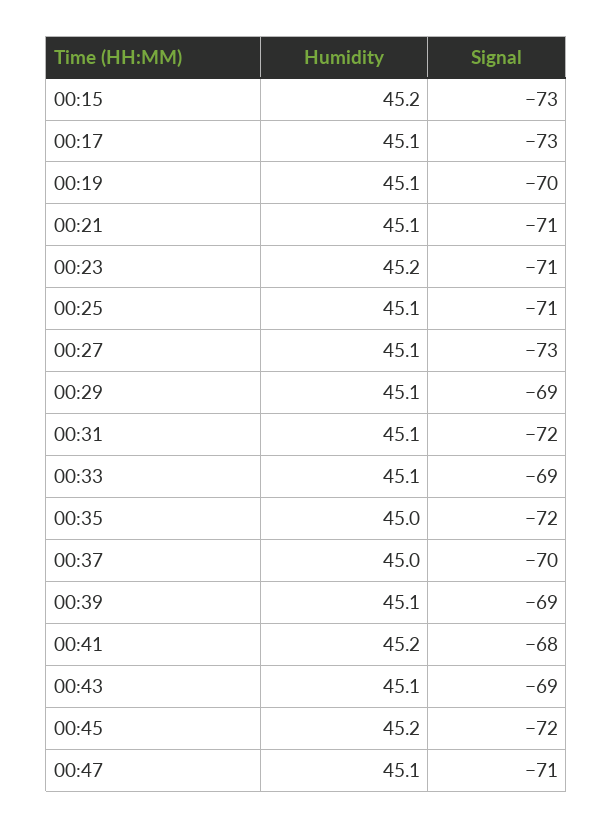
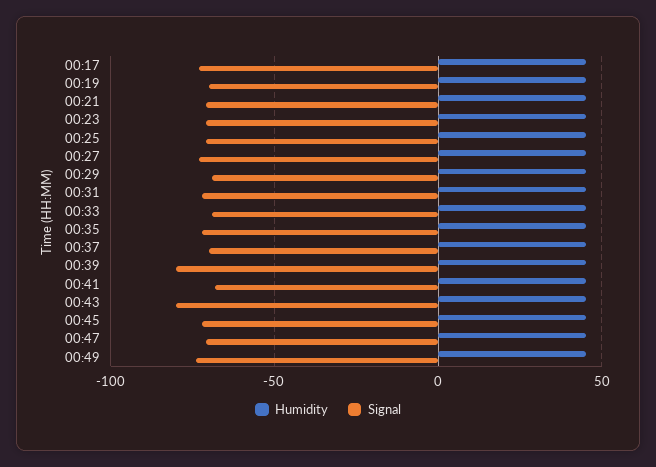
Humidity, 00:15: 45.2 -> none
Signal, 00:15: -73 -> none
Signal, 00:39: -69 -> -80
Signal, 00:43: -69 -> -80
Humidity, 00:49: none -> 45
Signal, 00:49: none -> -75

